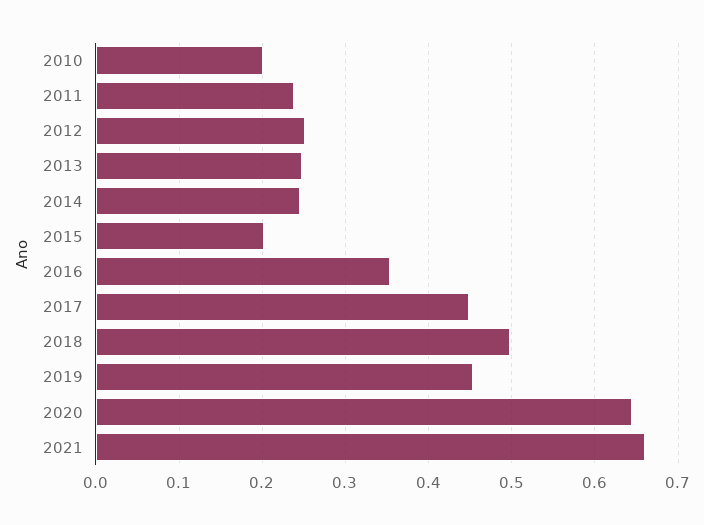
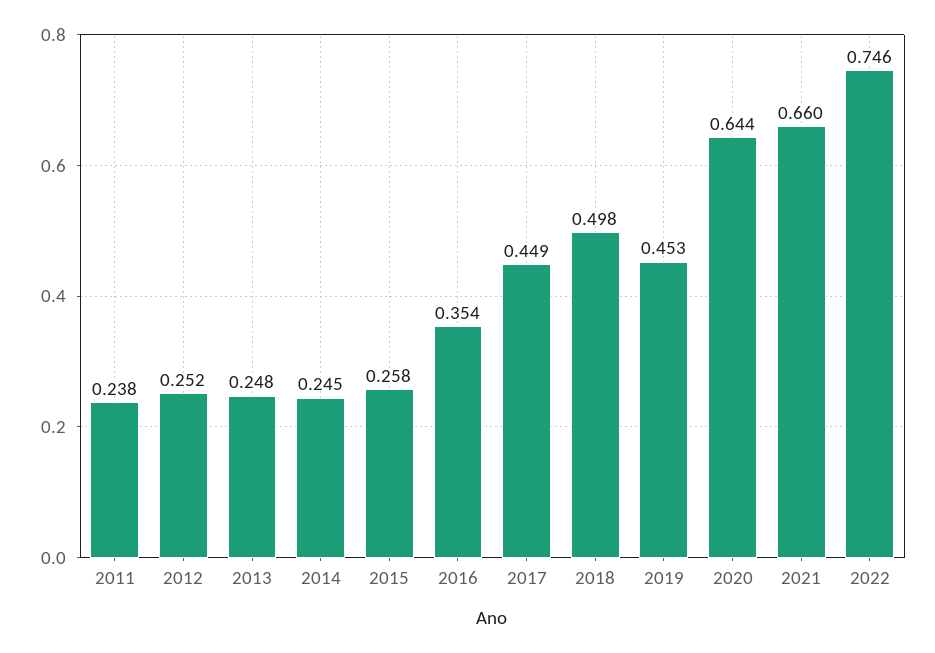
2010: 0.2 -> none
2015: 0.2 -> 0.258
2022: none -> 0.746

